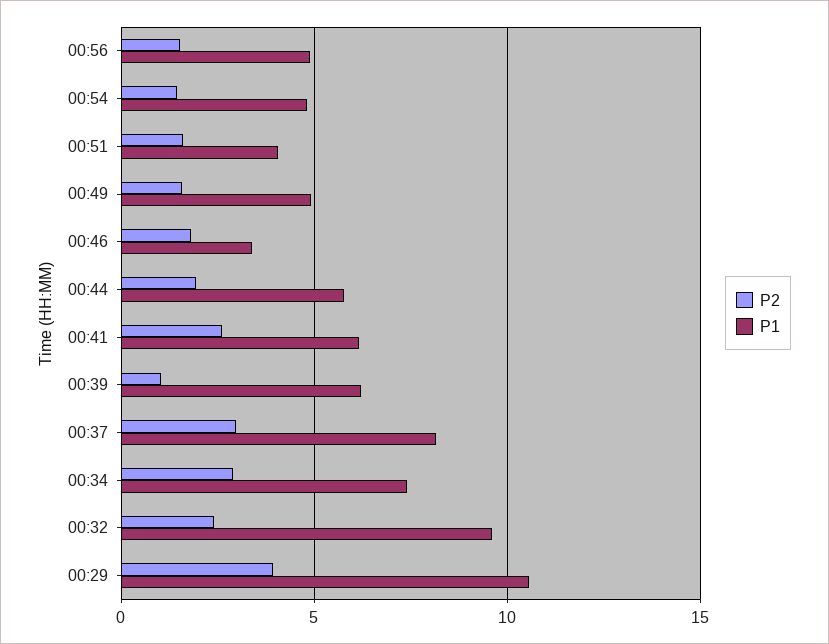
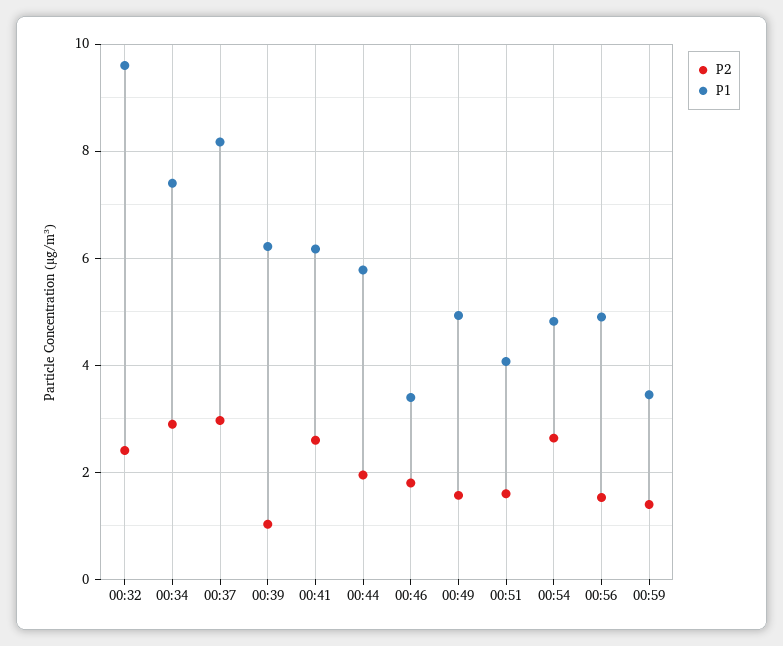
P2, 00:54: 1.5 -> 2.6
P2, 00:29: 4 -> none
P1, 00:29: 10.5 -> none
P2, 00:59: none -> 1.4
P1, 00:59: none -> 3.4

